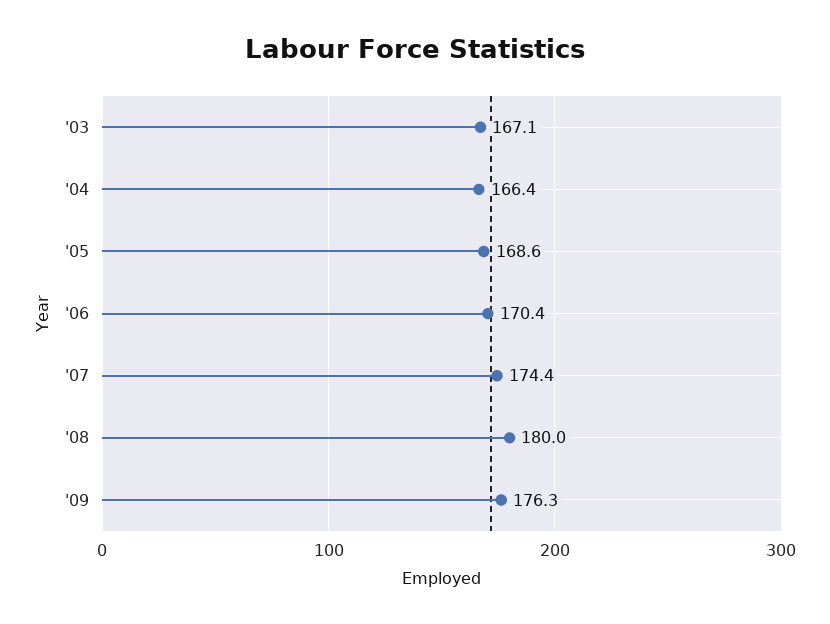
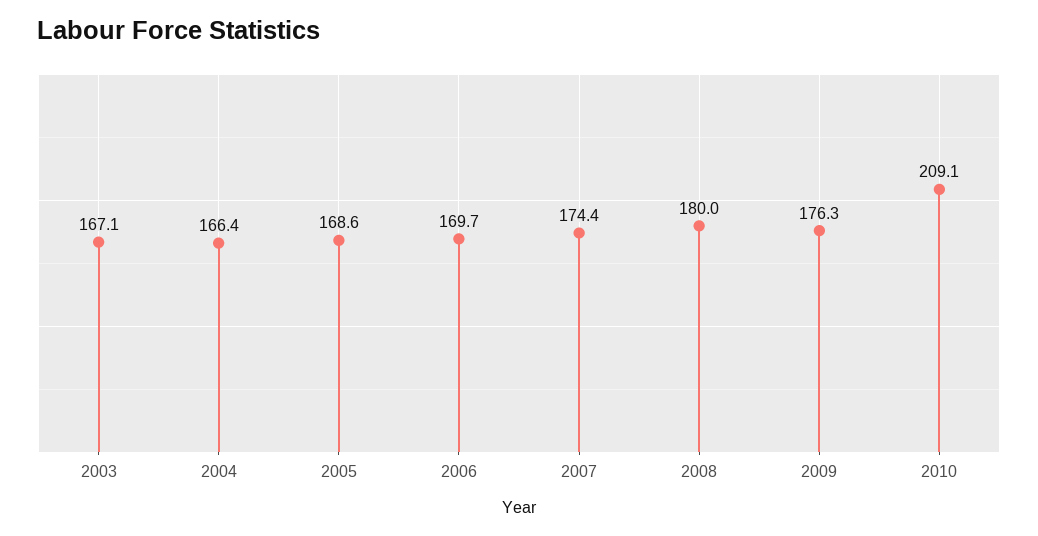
'06: 170.4 -> 169.7
2010: none -> 209.1

